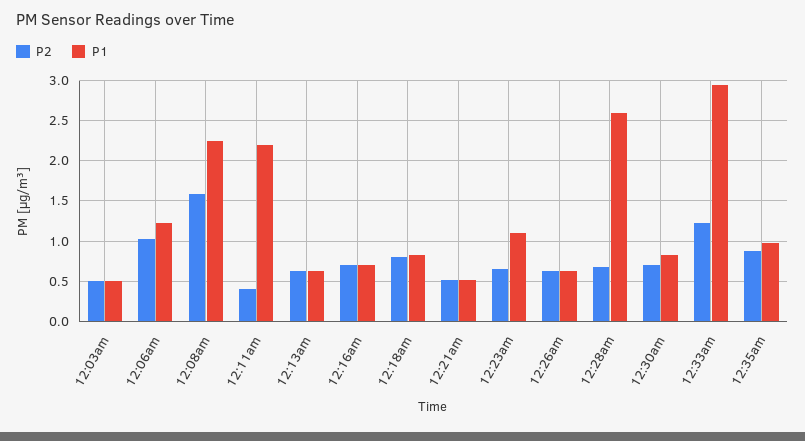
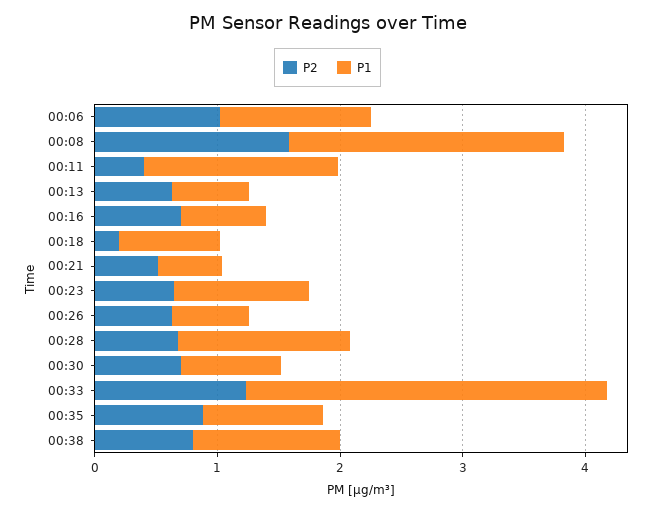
P2, 12:03am: 0.5 -> none
P1, 12:03am: 0.5 -> none
P1, 12:11am: 2.2 -> 1.6
P2, 12:18am: 0.8 -> 0.2
P1, 12:28am: 2.6 -> 1.4
P2, 00:38: none -> 0.8
P1, 00:38: none -> 1.2

